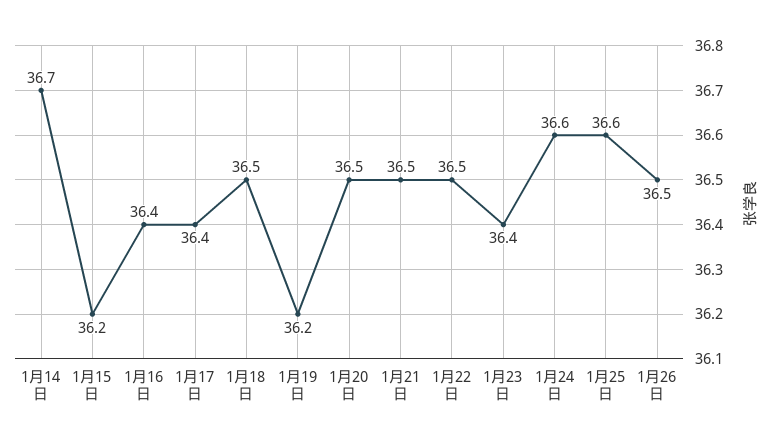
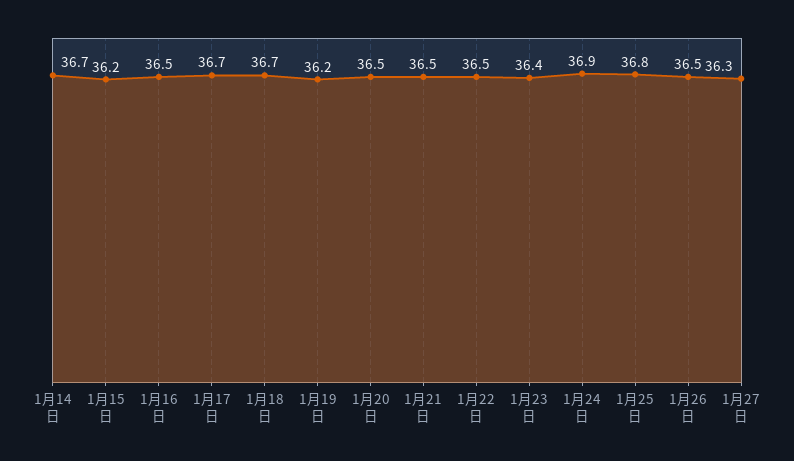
1月16日: 36.4 -> 36.5
1月17日: 36.4 -> 36.7
1月18日: 36.5 -> 36.7
1月24日: 36.6 -> 36.9
1月25日: 36.6 -> 36.8
1月27日: none -> 36.3

